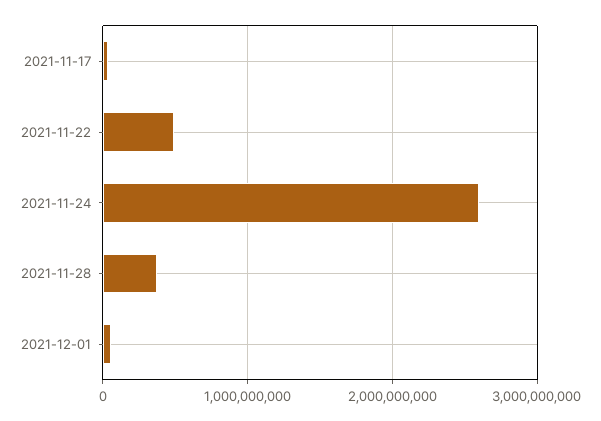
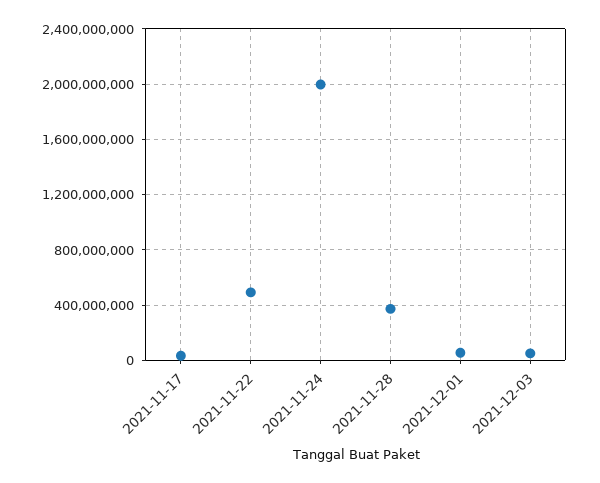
2021-11-24: 2600000000 -> 2000000000
2021-12-03: none -> 50000000

